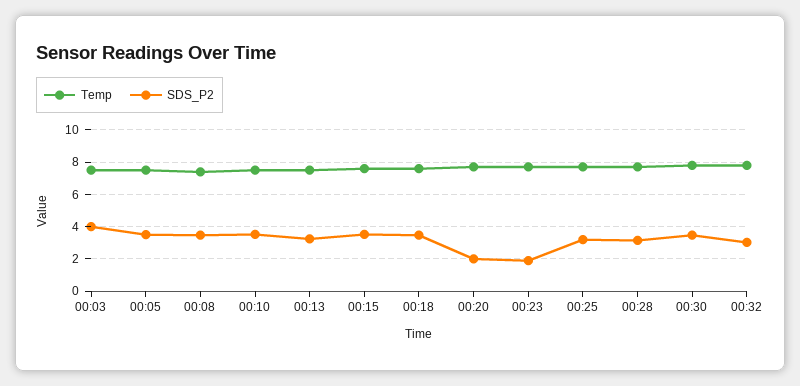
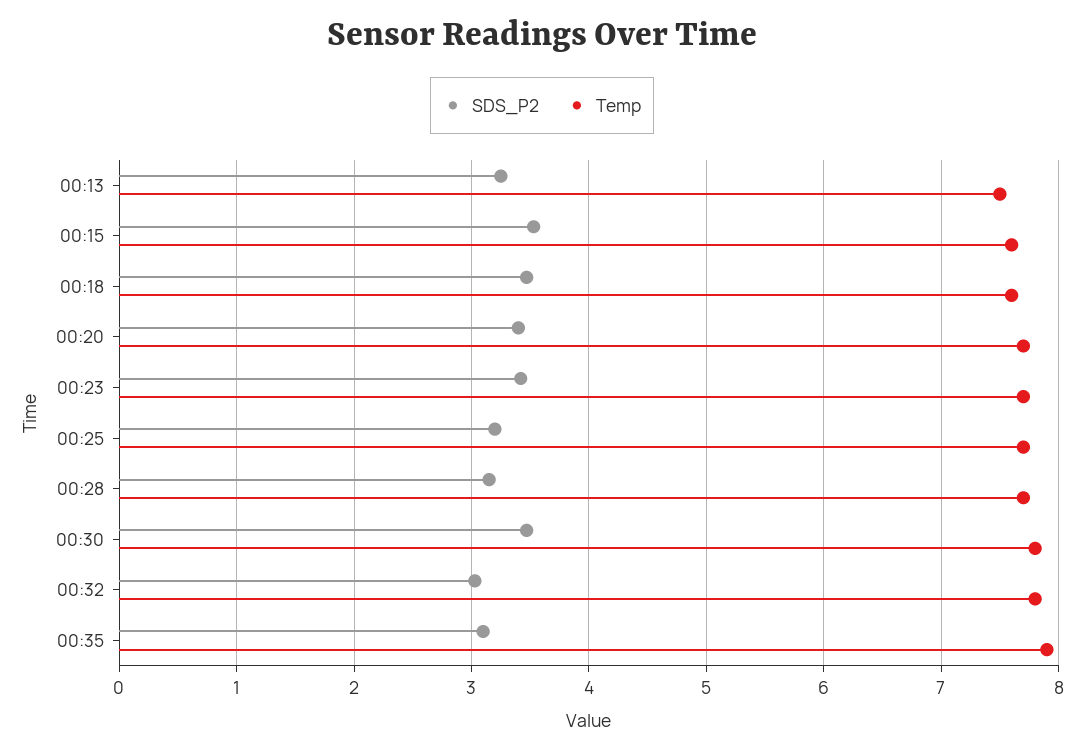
Temp, 00:03: 7.5 -> none
SDS_P2, 00:03: 4 -> none
Temp, 00:05: 7.5 -> none
SDS_P2, 00:05: 3.5 -> none
Temp, 00:08: 7.5 -> none
SDS_P2, 00:08: 3.5 -> none
Temp, 00:10: 7.5 -> none
SDS_P2, 00:10: 3.5 -> none
SDS_P2, 00:20: 2 -> 3.4
SDS_P2, 00:23: 2 -> 3.4
SDS_P2, 00:35: none -> 3.1
Temp, 00:35: none -> 7.9

